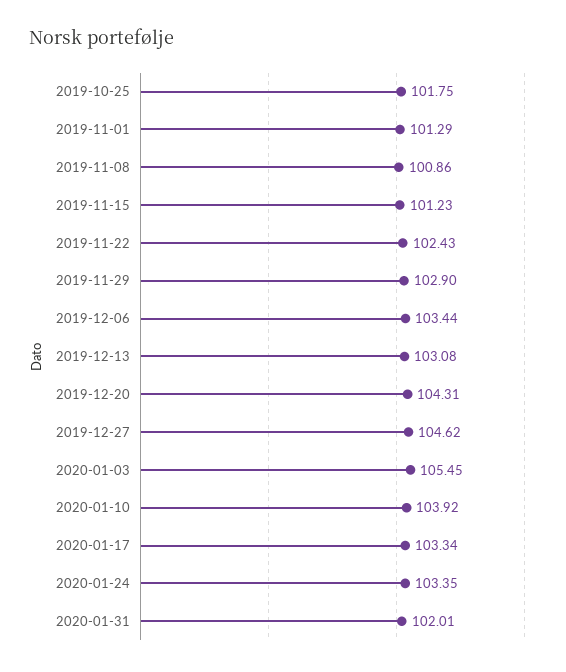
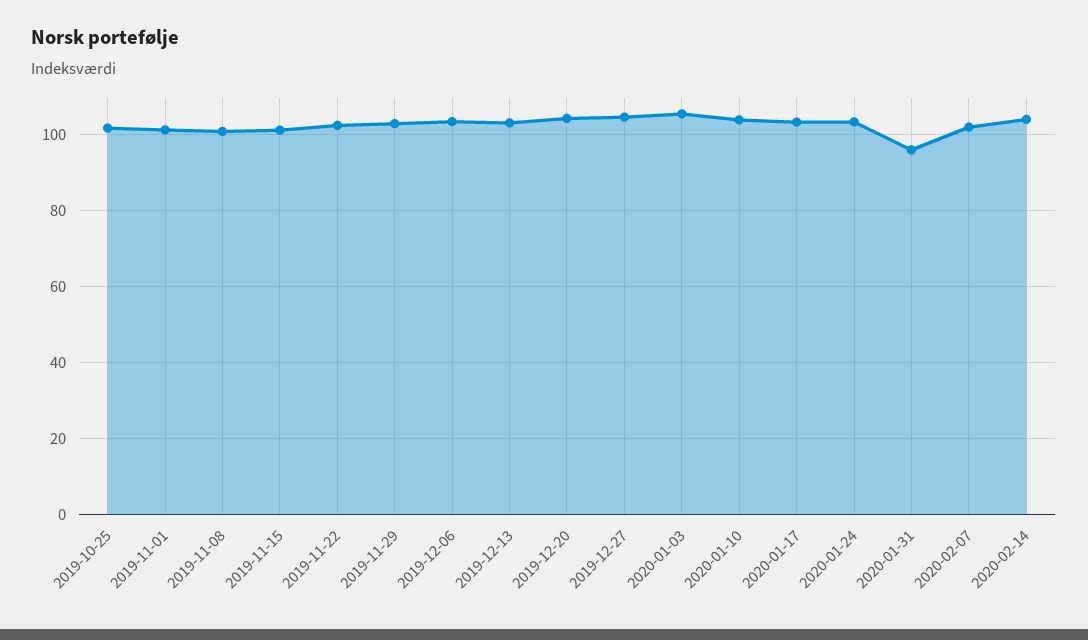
2020-01-31: 102.01 -> 96
2020-02-07: none -> 102
2020-02-14: none -> 104

